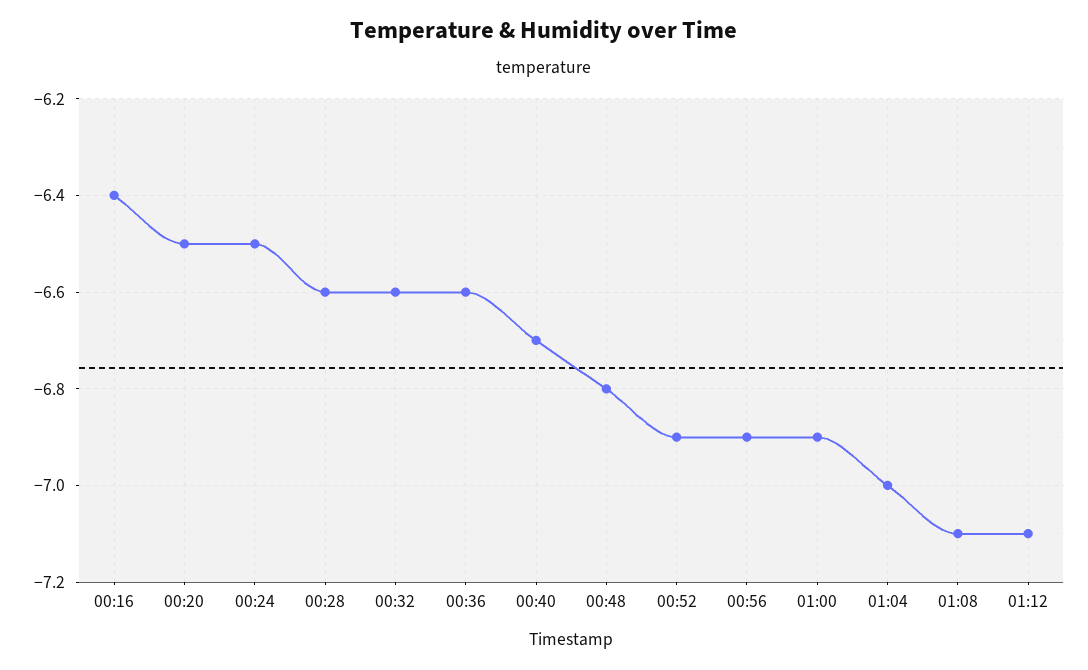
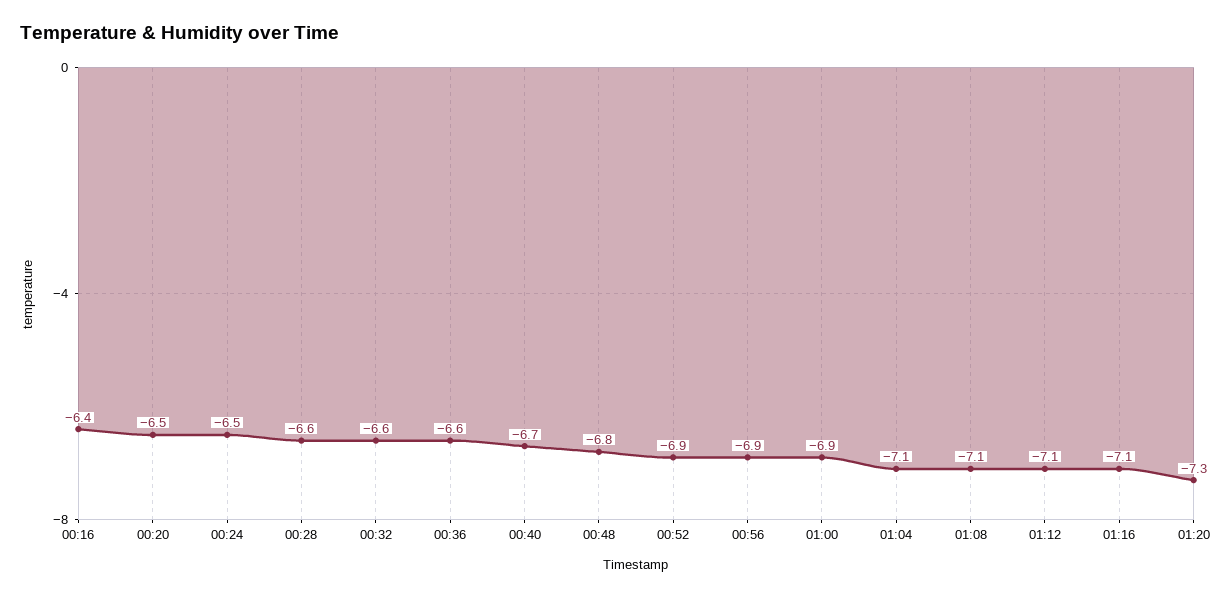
01:04: -7 -> -7.1
01:16: none -> -7.1
01:20: none -> -7.3

